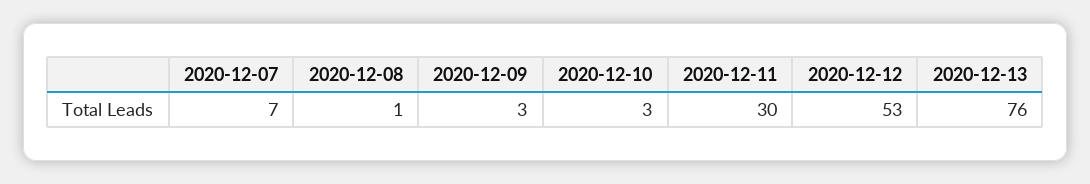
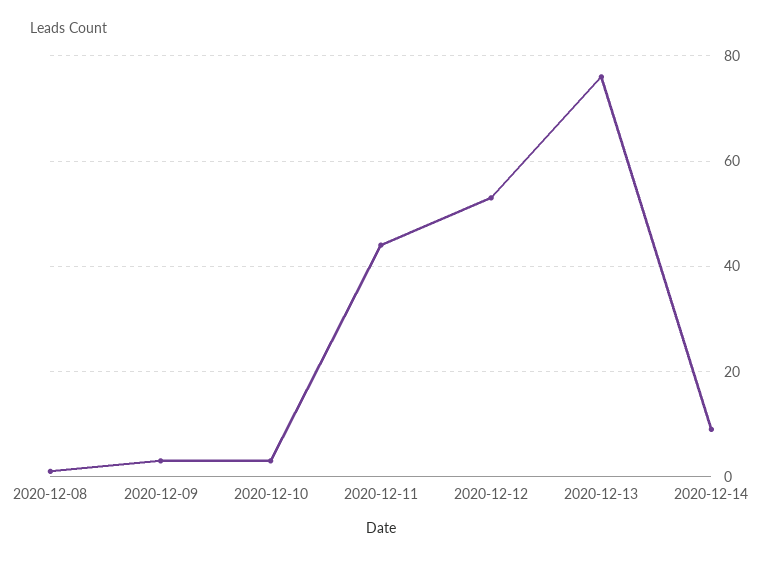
2020-12-07: 7 -> none
2020-12-11: 30 -> 45
2020-12-14: none -> 10

